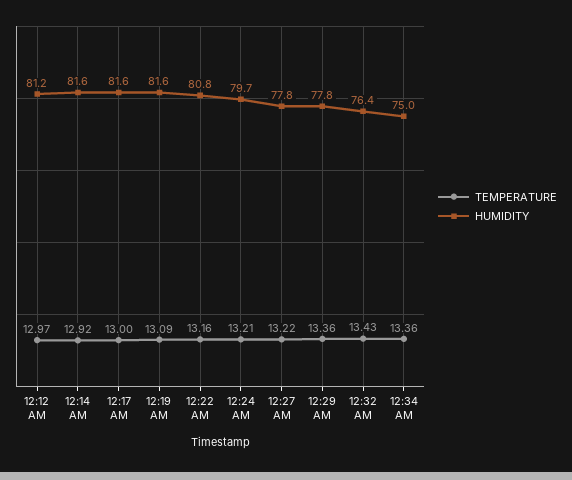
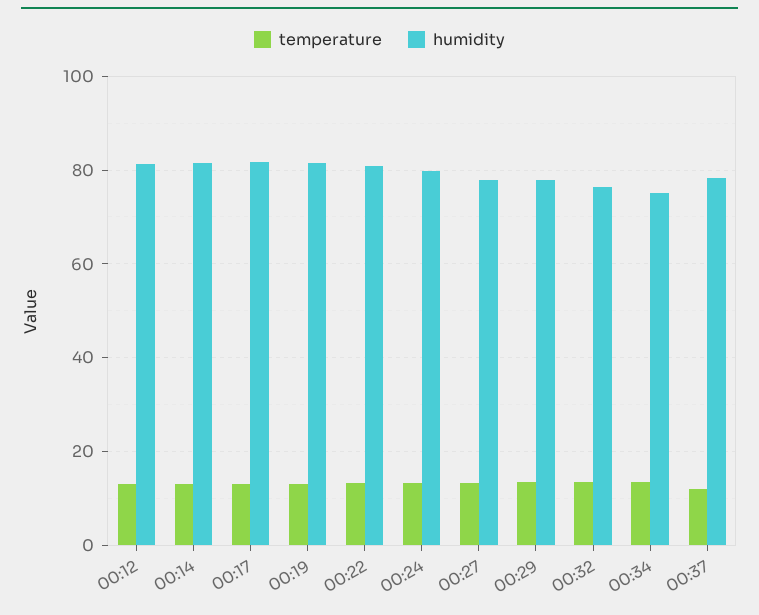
TEMPERATURE, 00:37: none -> 12
HUMIDITY, 00:37: none -> 78

